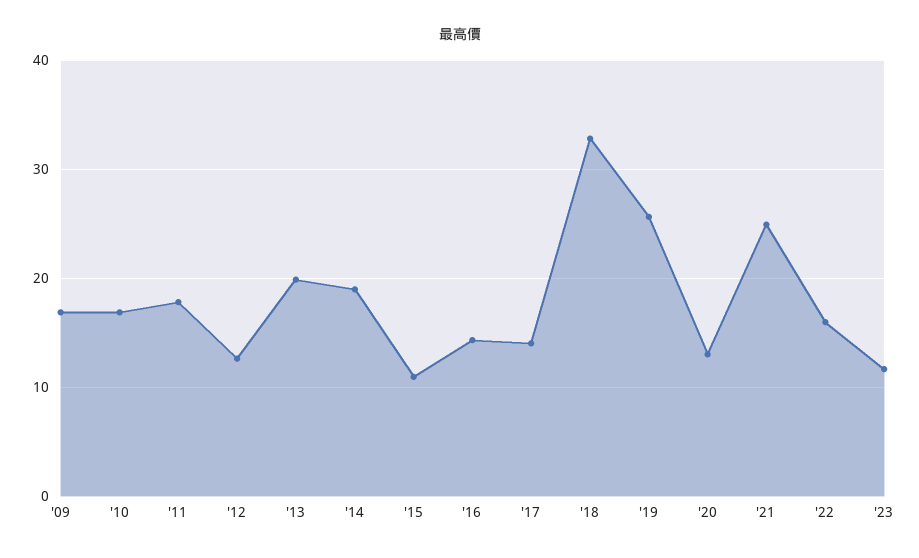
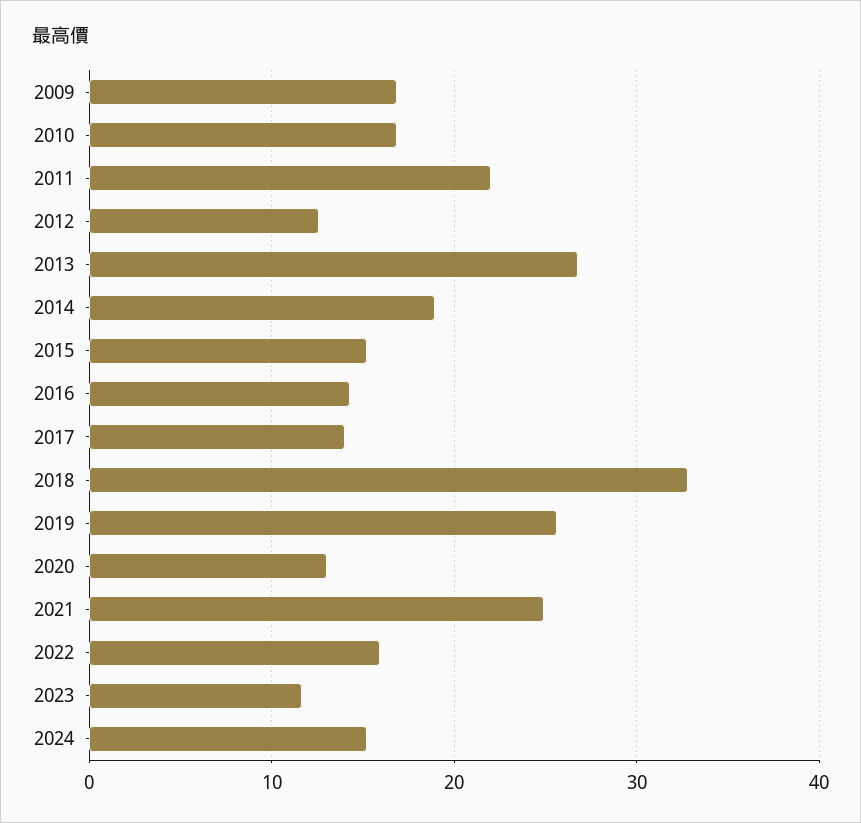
'11: 18 -> 22
'13: 20 -> 27
'15: 11 -> 15
2024: none -> 15

